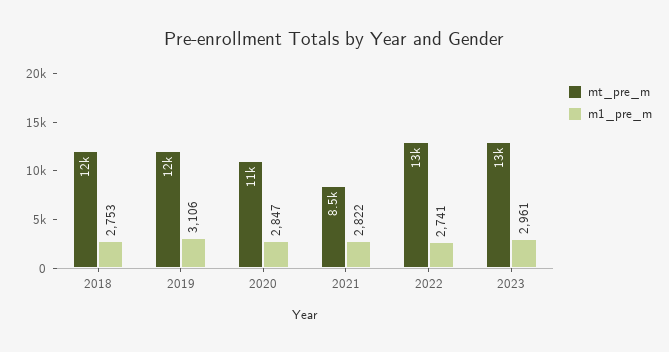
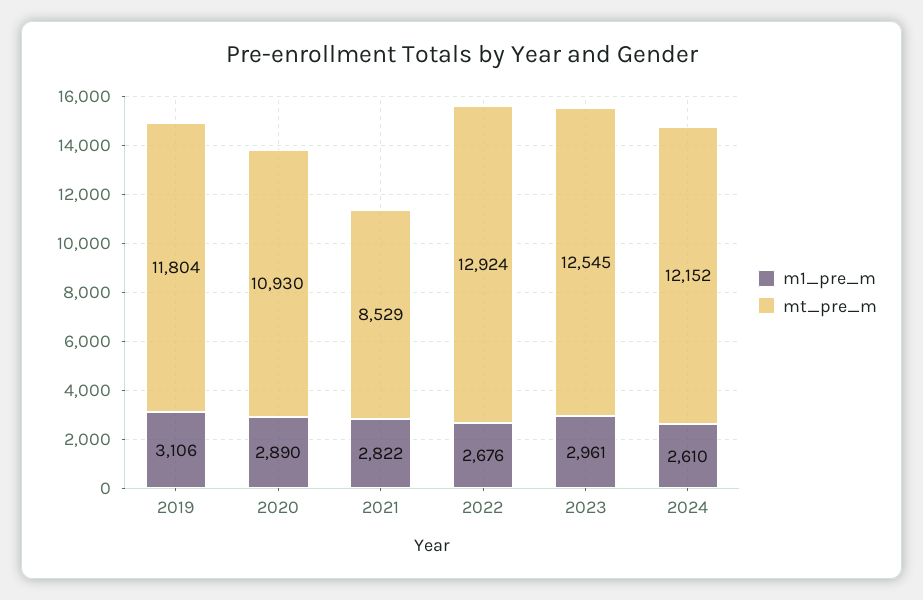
mt_pre_m, 2018: 12000 -> none
m1_pre_m, 2018: 2753 -> none
m1_pre_m, 2020: 2847 -> 2890
m1_pre_m, 2022: 2741 -> 2676
m1_pre_m, 2024: none -> 2610
mt_pre_m, 2024: none -> 12152

